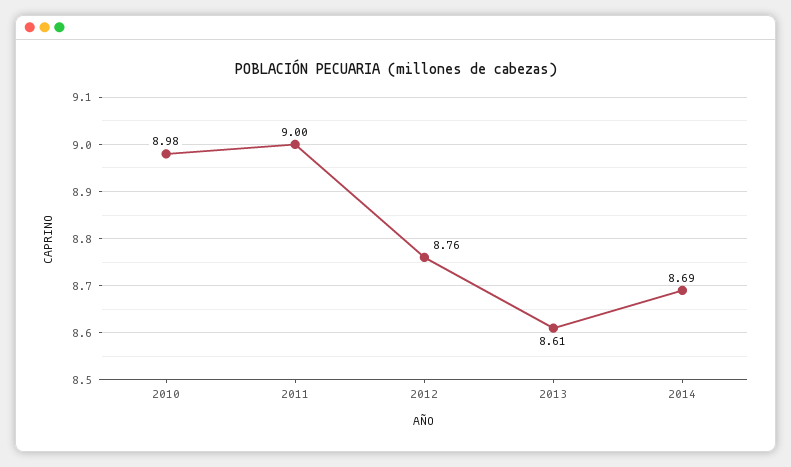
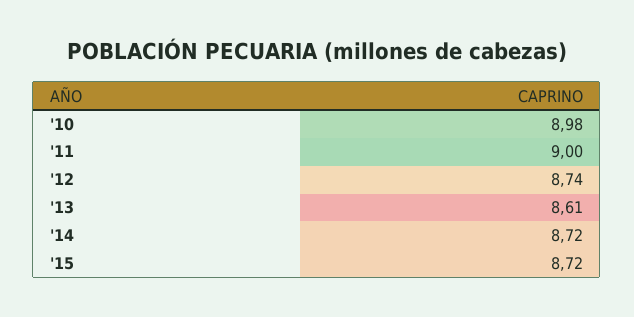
2012: 8.76 -> 8.74
2014: 8.69 -> 8.72
'15: none -> 8.72

